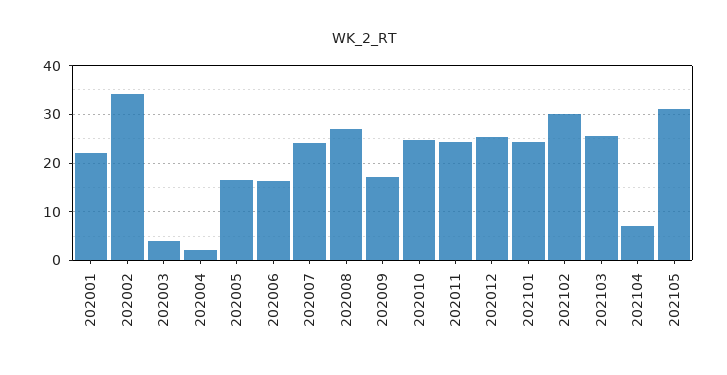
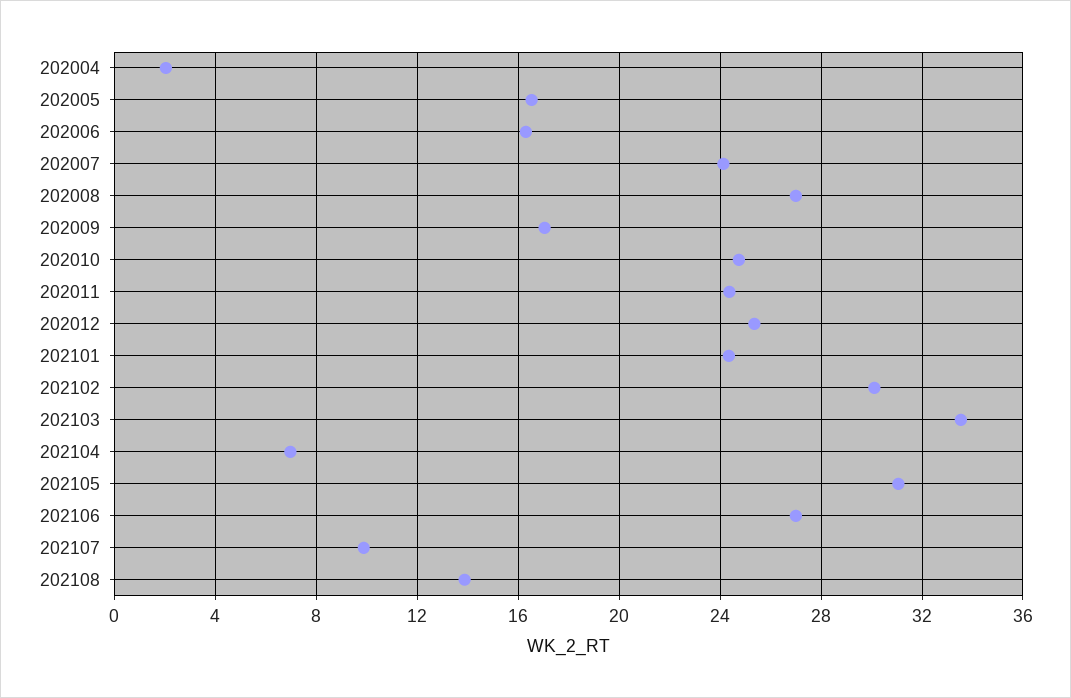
202001: 22 -> none
202002: 34 -> none
202003: 4 -> none
202103: 26 -> 33.5
202106: none -> 27
202107: none -> 10
202108: none -> 14

